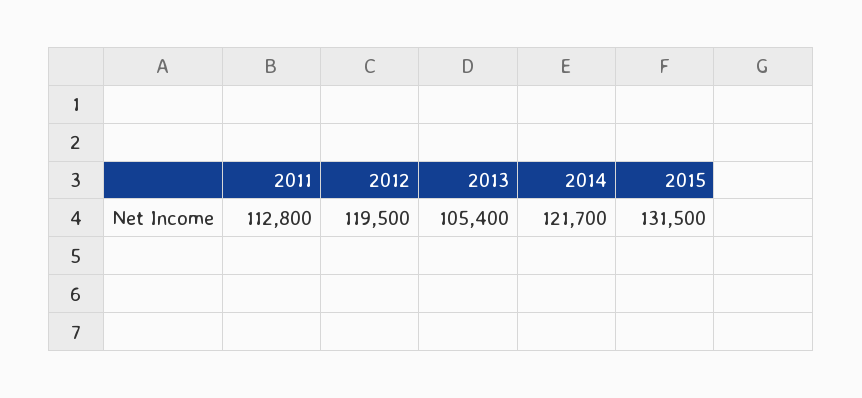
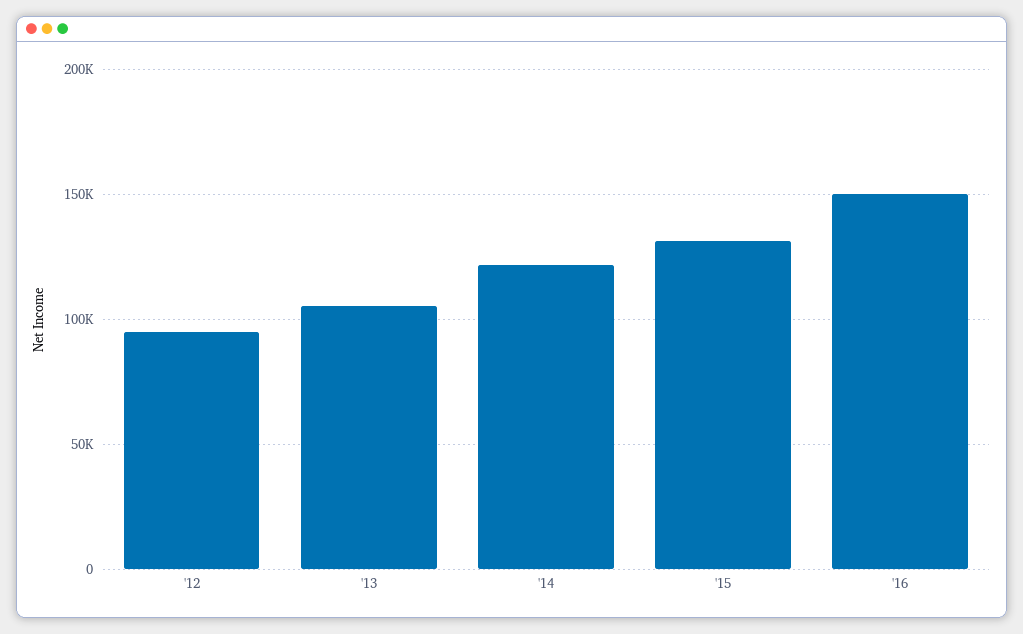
2011: 112800 -> none
2012: 119500 -> 95000
'16: none -> 150000

